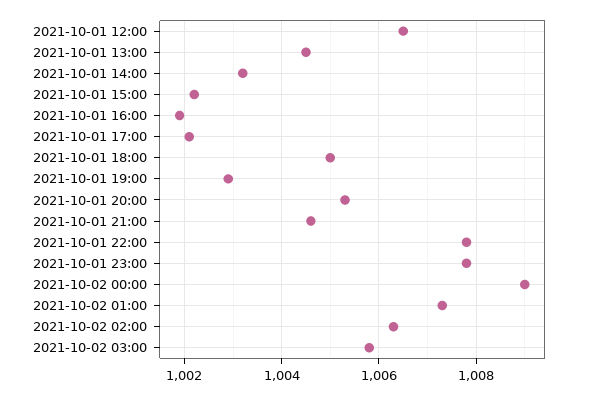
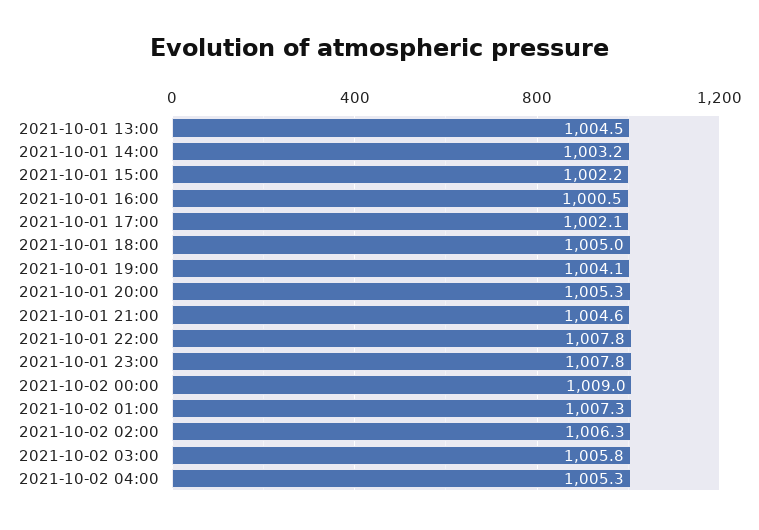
2021-10-01 12:00: 1006.5 -> none
2021-10-01 16:00: 1002 -> 1000.5
2021-10-01 19:00: 1003 -> 1004.1
2021-10-02 04:00: none -> 1005.3

